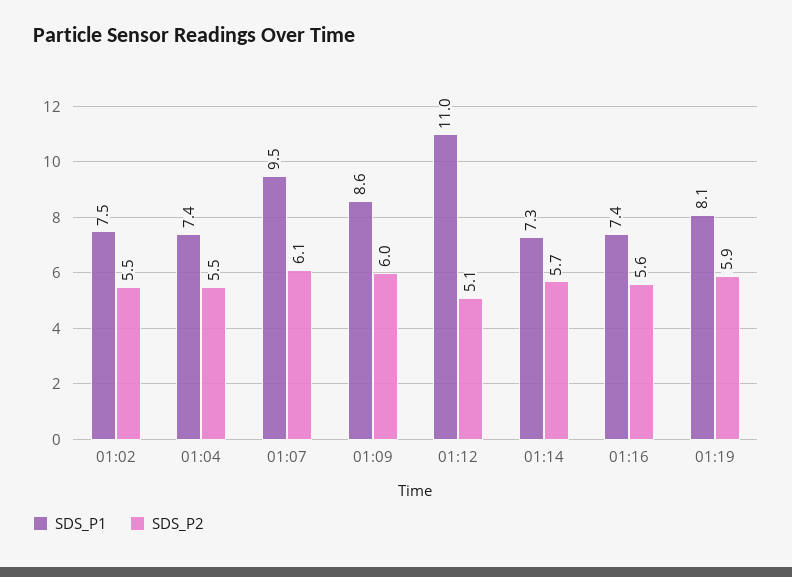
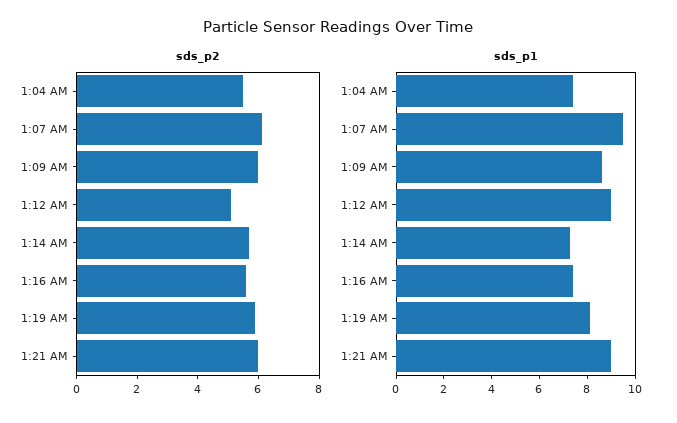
SDS_P1, 01:02: 7.5 -> none
SDS_P2, 01:02: 5.5 -> none
SDS_P1, 01:12: 11 -> 9
SDS_P2, 1:21 AM: none -> 6
SDS_P1, 1:21 AM: none -> 9

